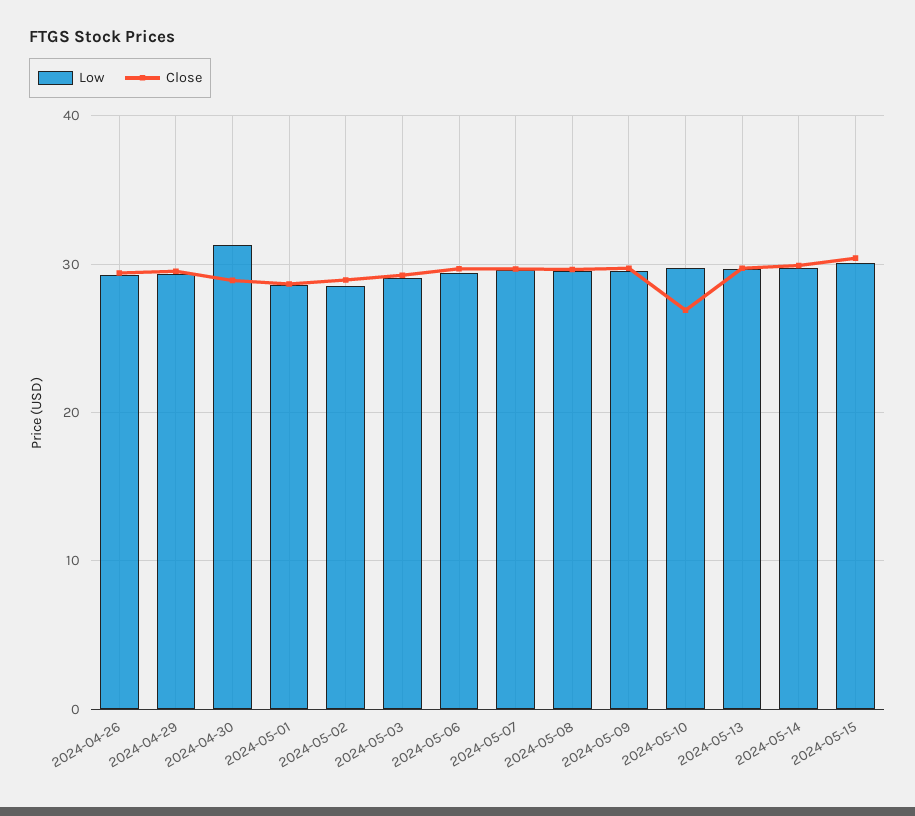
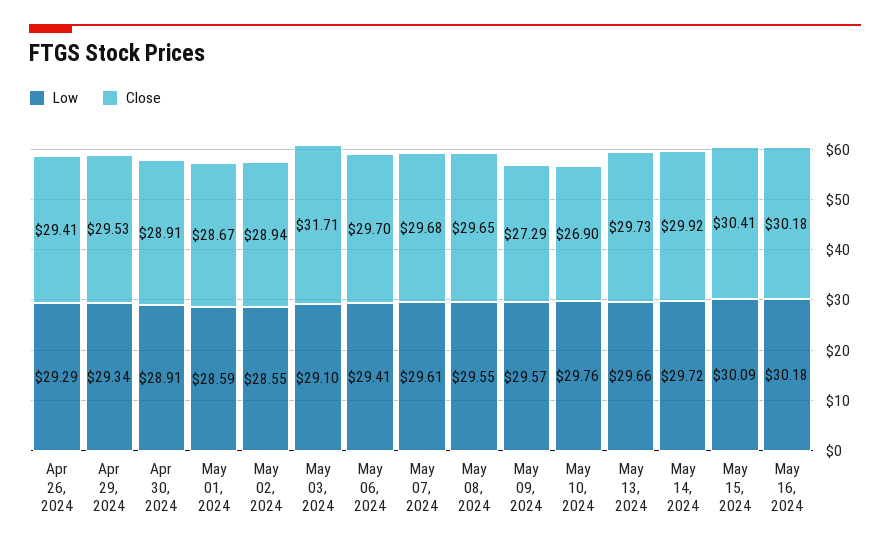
Low, 2024-04-30: 31 -> 28.91
Close, 2024-05-03: 29 -> 31.71
Close, 2024-05-09: 30 -> 27.29
Low, May 16, 2024: none -> 30.18
Close, May 16, 2024: none -> 30.18

